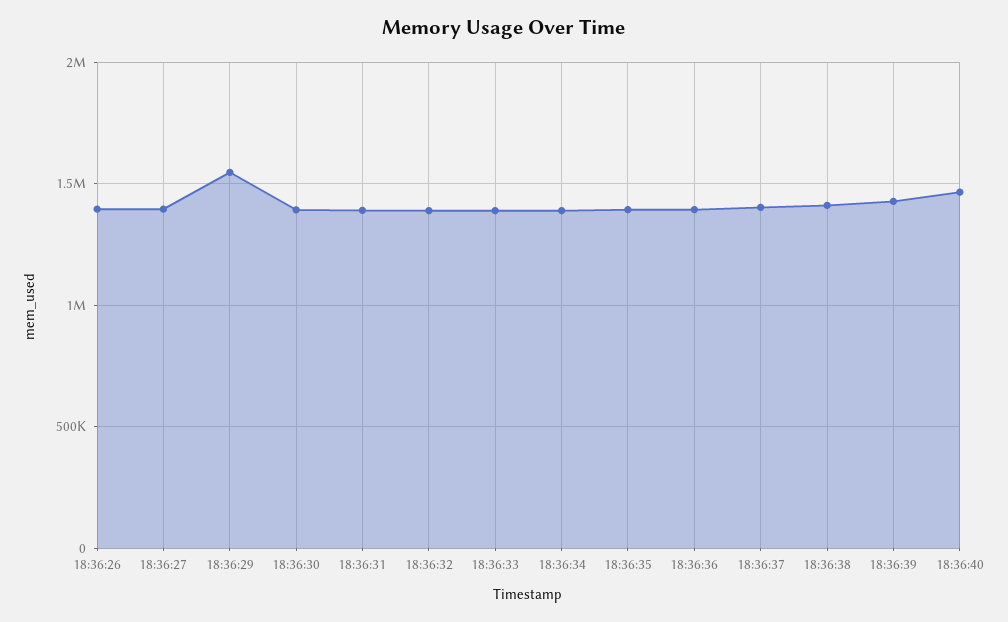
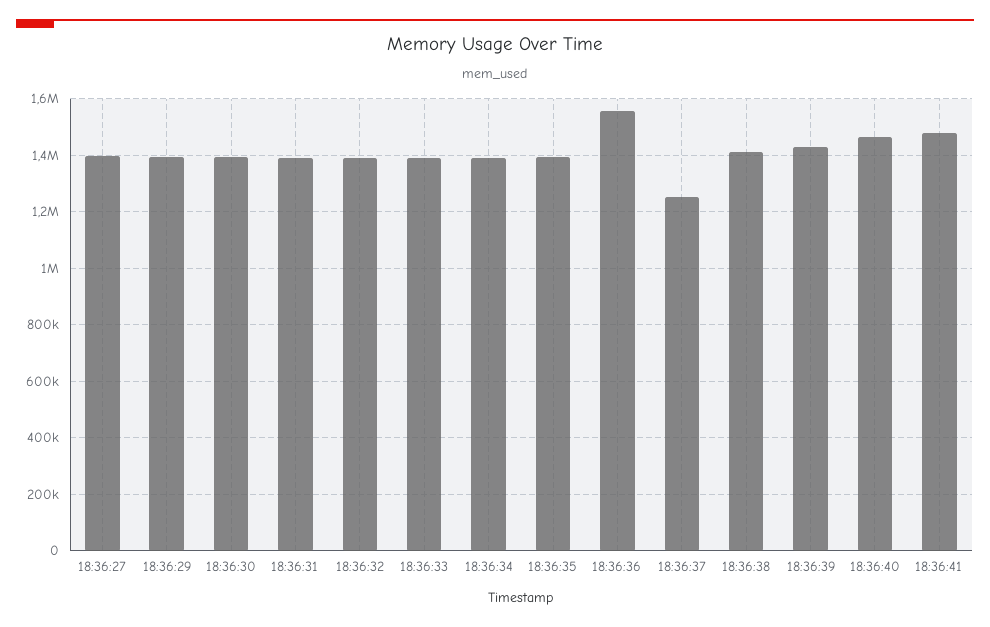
18:36:26: 1400000 -> none
18:36:29: 1550000 -> 1400000
18:36:36: 1400000 -> 1550000
18:36:37: 1400000 -> 1250000
18:36:41: none -> 1475000

